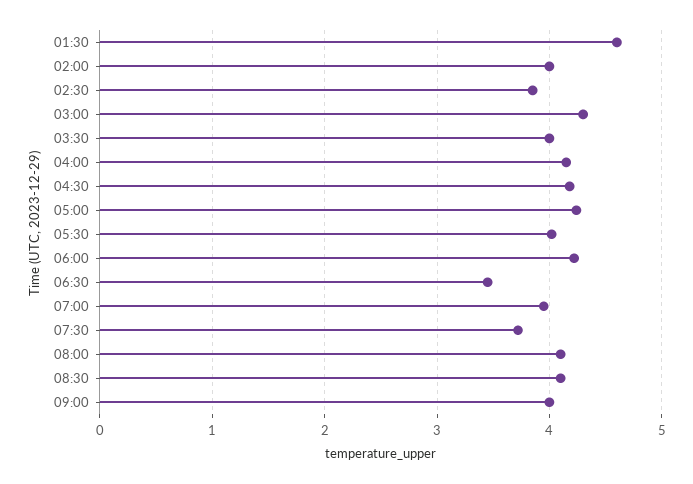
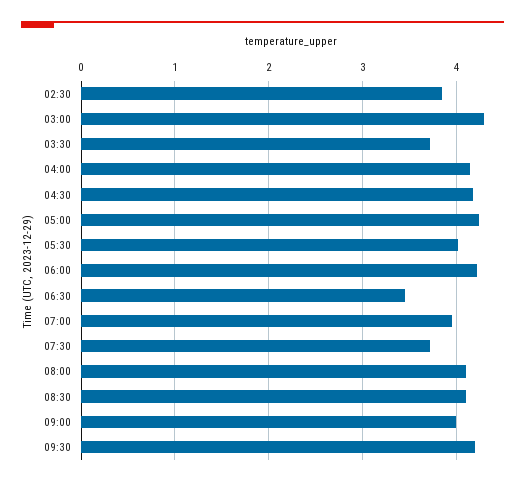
01:30: 4.6 -> none
02:00: 4 -> none
03:30: 4 -> 3.7
09:30: none -> 4.2

